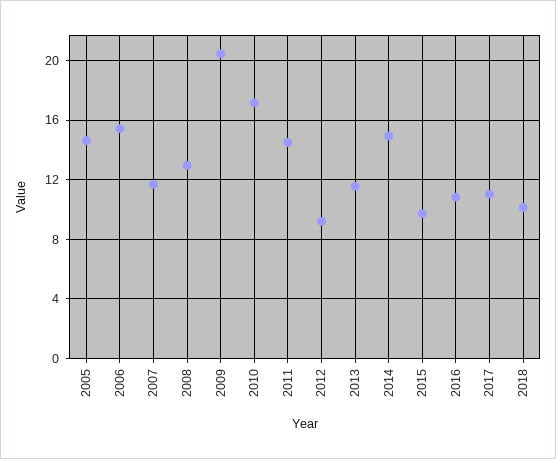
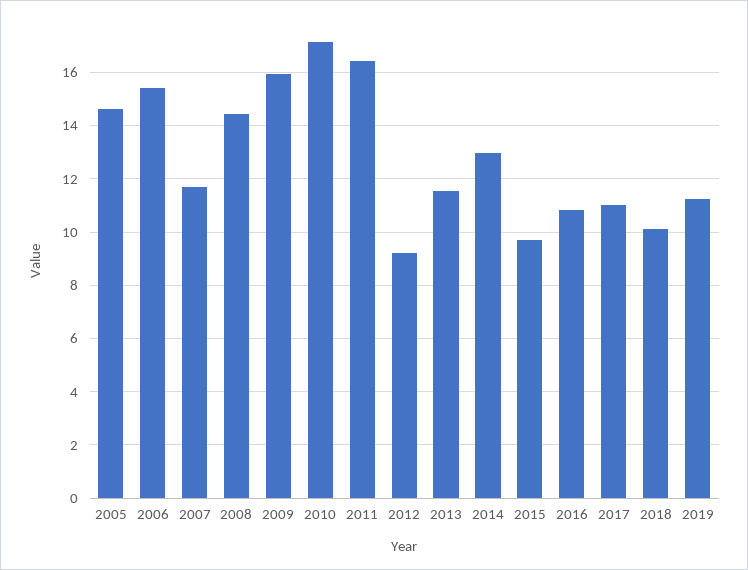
2008: 13 -> 14.5
2009: 20.5 -> 16
2011: 14.5 -> 16.5
2014: 15 -> 13
2019: none -> 11.25

